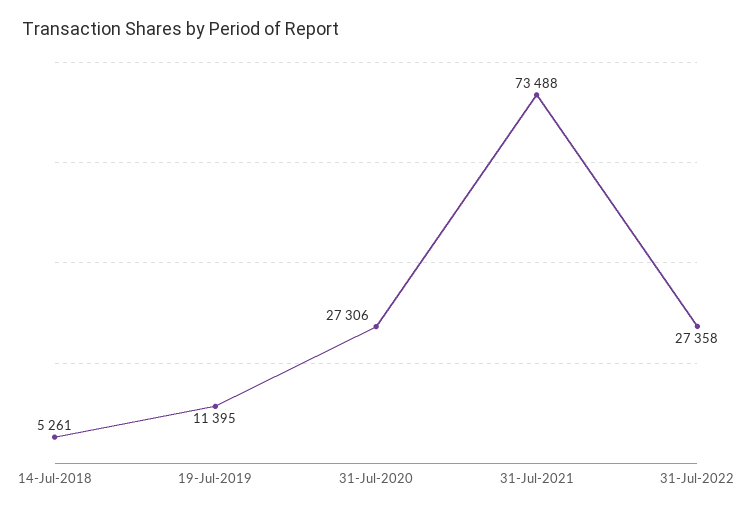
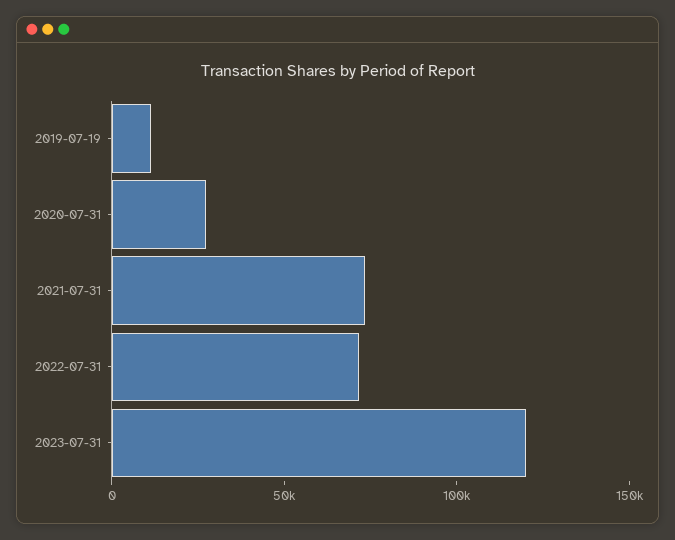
14-Jul-2018: 5261 -> none
31-Jul-2022: 27358 -> 70000
2023-07-31: none -> 120000

